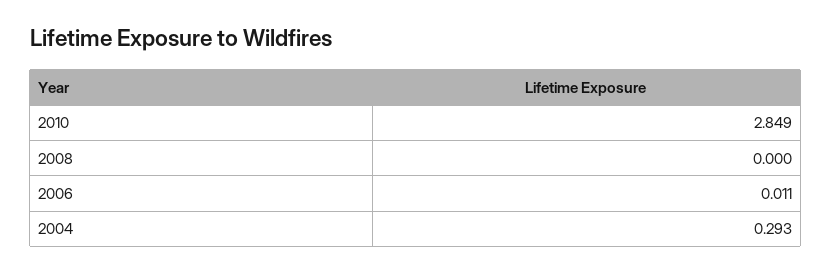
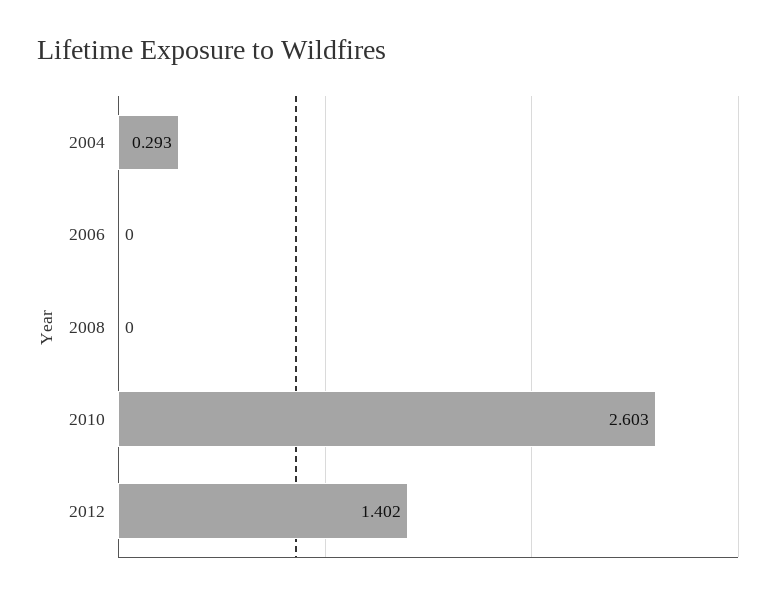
2010: 2.849 -> 2.603
2006: 0.011 -> 0
2012: none -> 1.402

